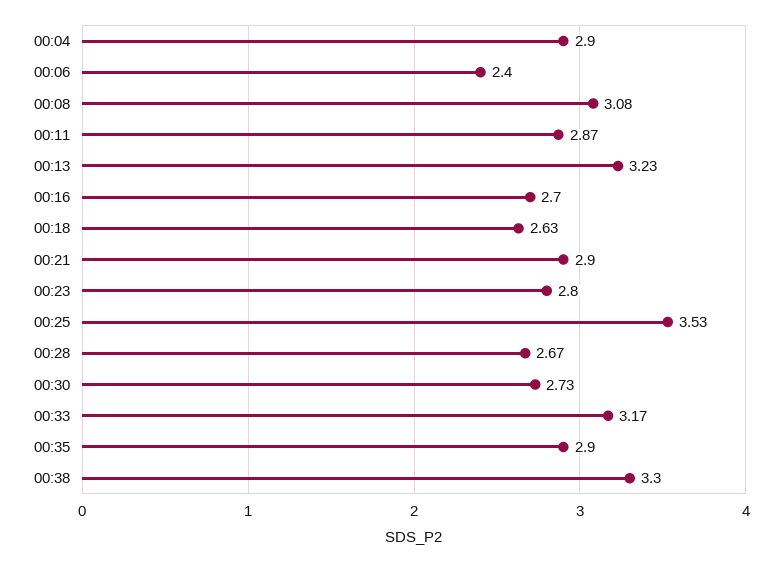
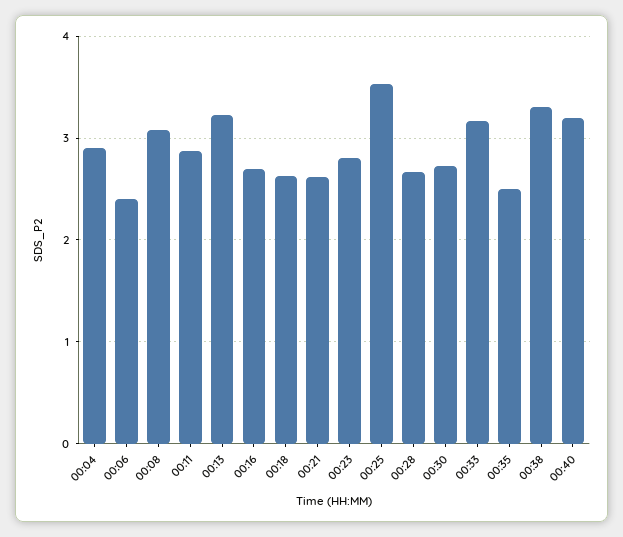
00:21: 2.9 -> 2.6
00:35: 2.9 -> 2.5
00:40: none -> 3.2

